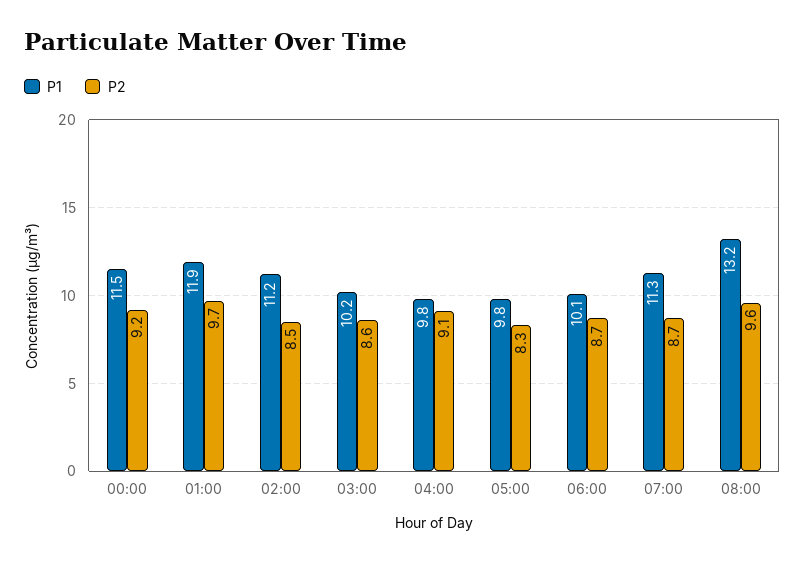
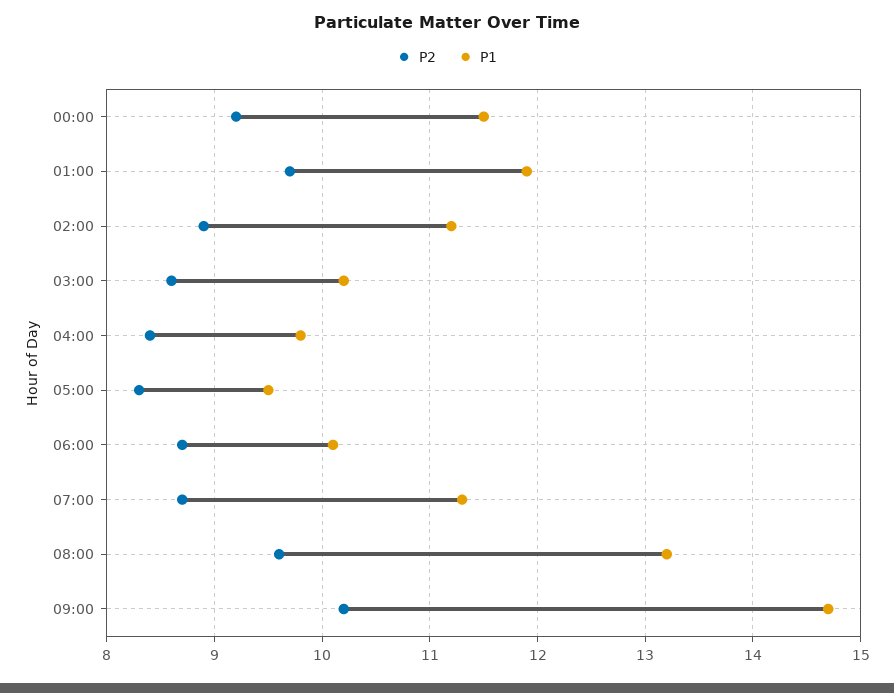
P2, 02:00: 8.5 -> 8.9
P2, 04:00: 9.1 -> 8.4
P1, 05:00: 9.8 -> 9.5
P2, 09:00: none -> 10.2
P1, 09:00: none -> 14.7

